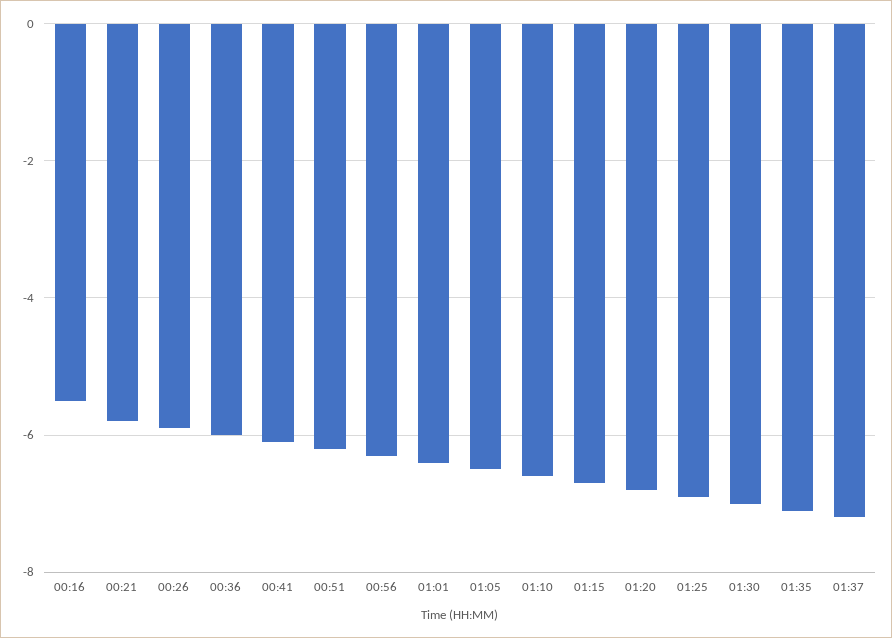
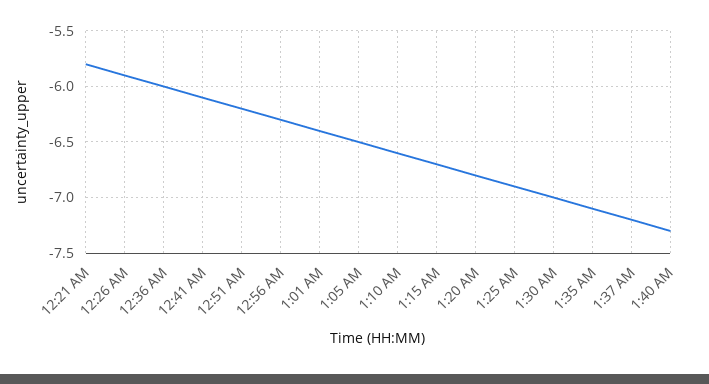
00:16: -5.5 -> none
1:40 AM: none -> -7.3

